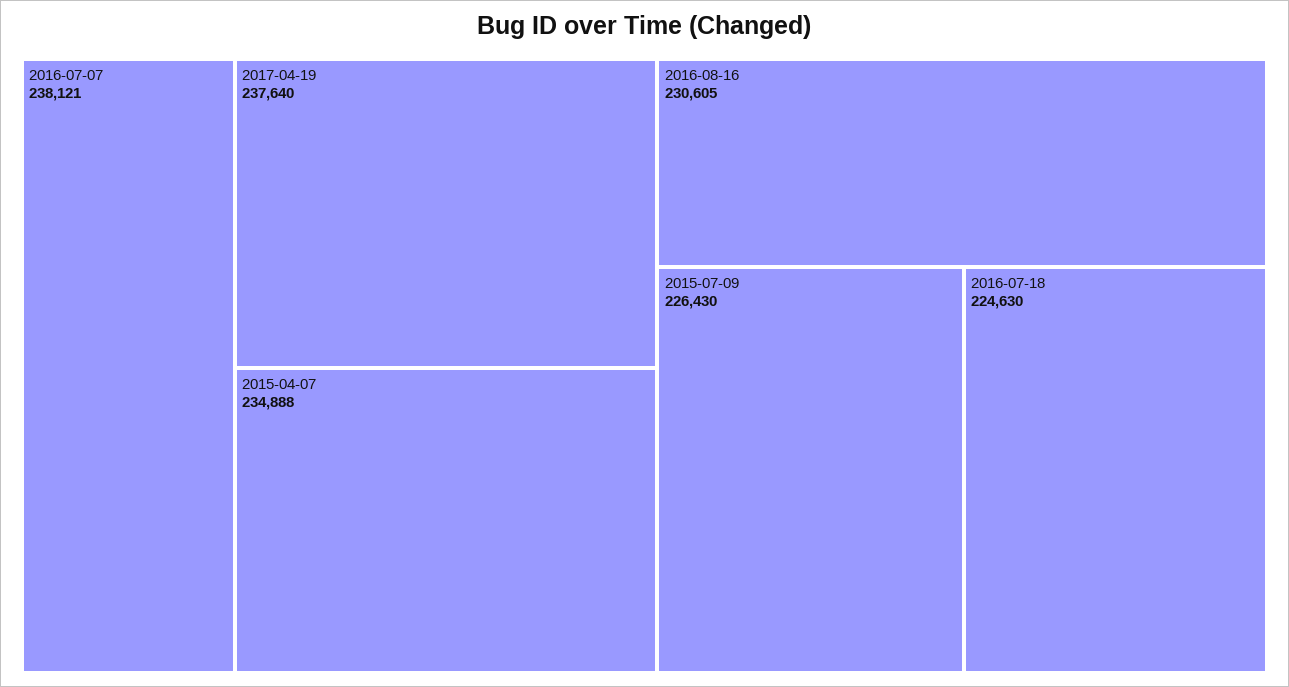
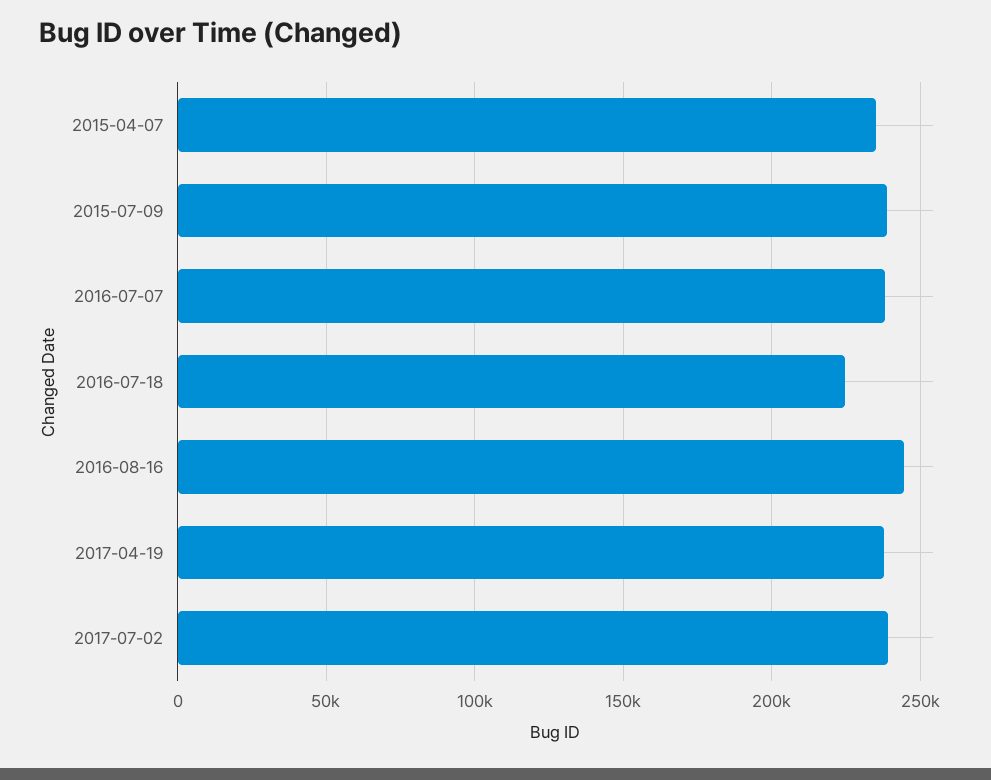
2016-08-16: 230605 -> 245000
2015-07-09: 226430 -> 240000
2017-07-02: none -> 240000

